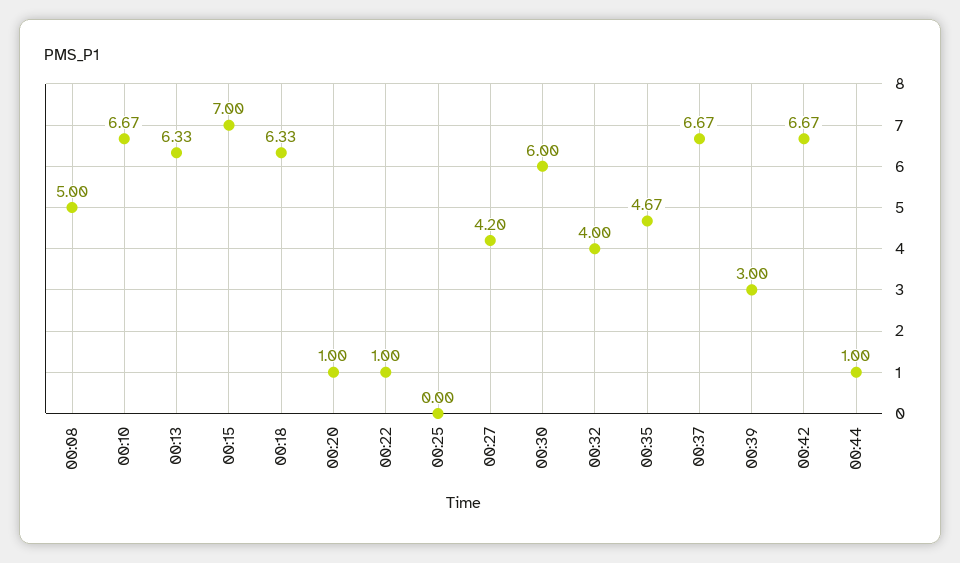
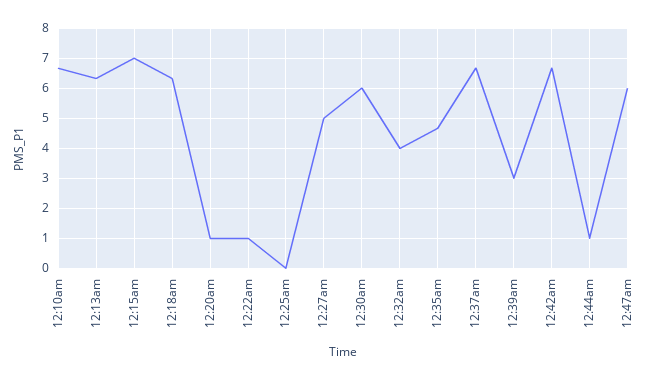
00:08: 5 -> none
00:27: 4.2 -> 5
12:47am: none -> 6

